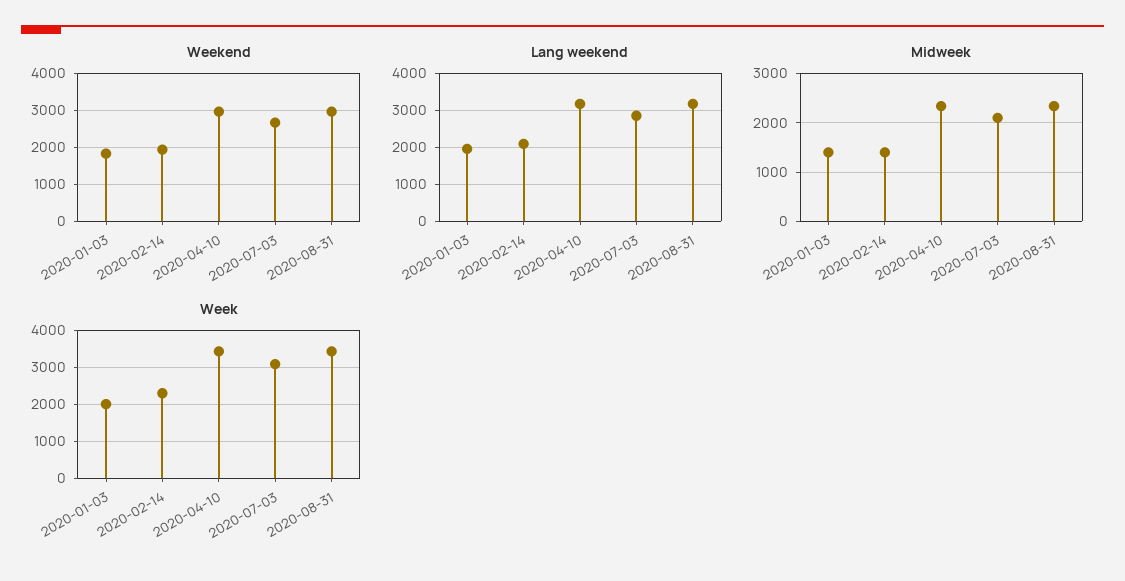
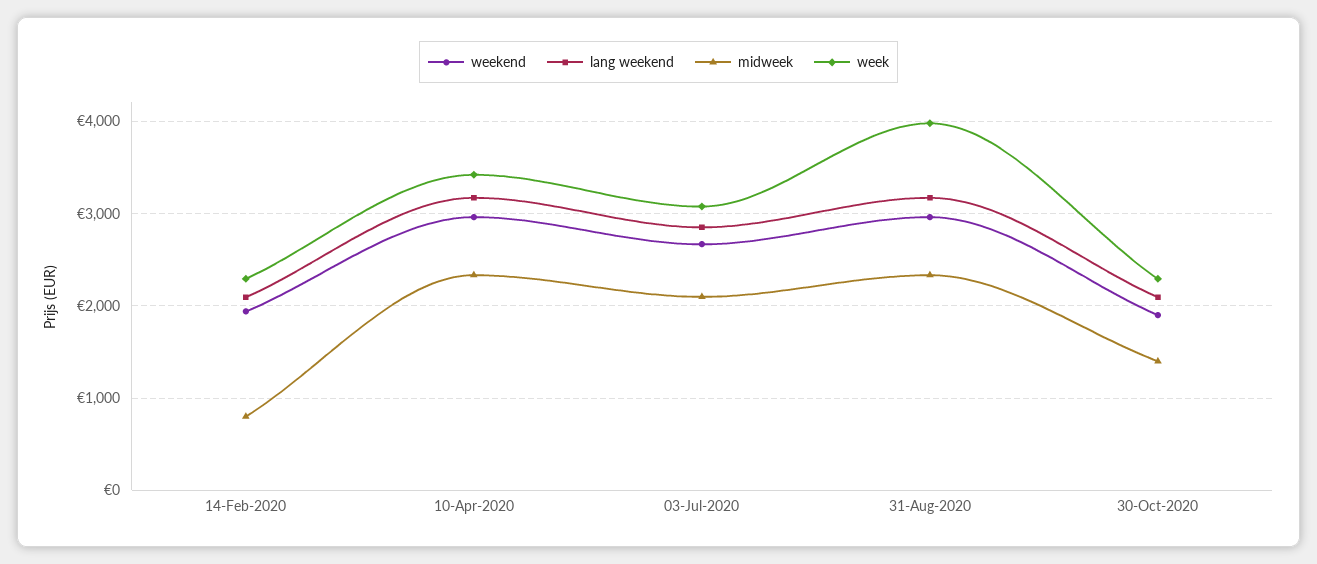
Weekend, 2020-01-03: 1800 -> none
Lang weekend, 2020-01-03: 2000 -> none
Midweek, 2020-01-03: 1400 -> none
Midweek, 2020-02-14: 1400 -> 800
Week, 2020-01-03: 2000 -> none
Week, 2020-08-31: 3400 -> 4000
Weekend, 30-Oct-2020: none -> 1900
Lang weekend, 30-Oct-2020: none -> 2100
Midweek, 30-Oct-2020: none -> 1400
Week, 30-Oct-2020: none -> 2300

